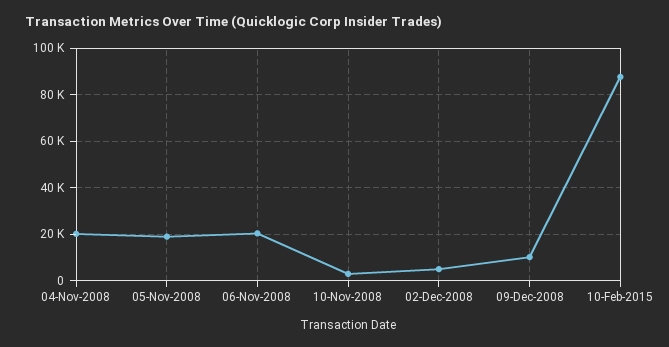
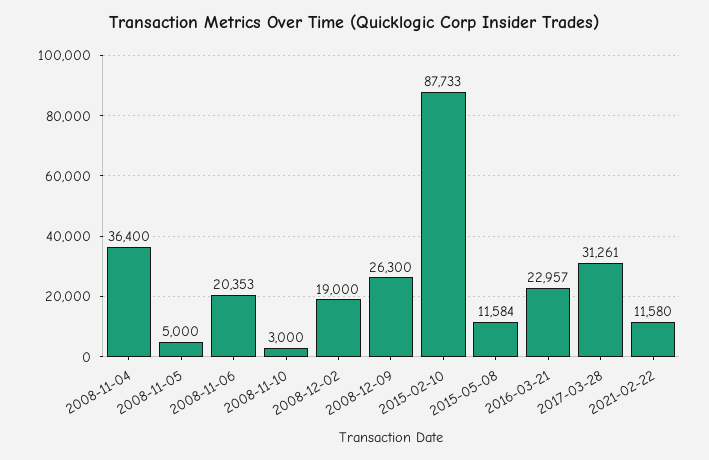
04-Nov-2008: 20000 -> 36400
05-Nov-2008: 20000 -> 5000
02-Dec-2008: 5000 -> 19000
09-Dec-2008: 10000 -> 26300
2015-05-08: none -> 11584
2016-03-21: none -> 22957
2017-03-28: none -> 31261
2021-02-22: none -> 11580

